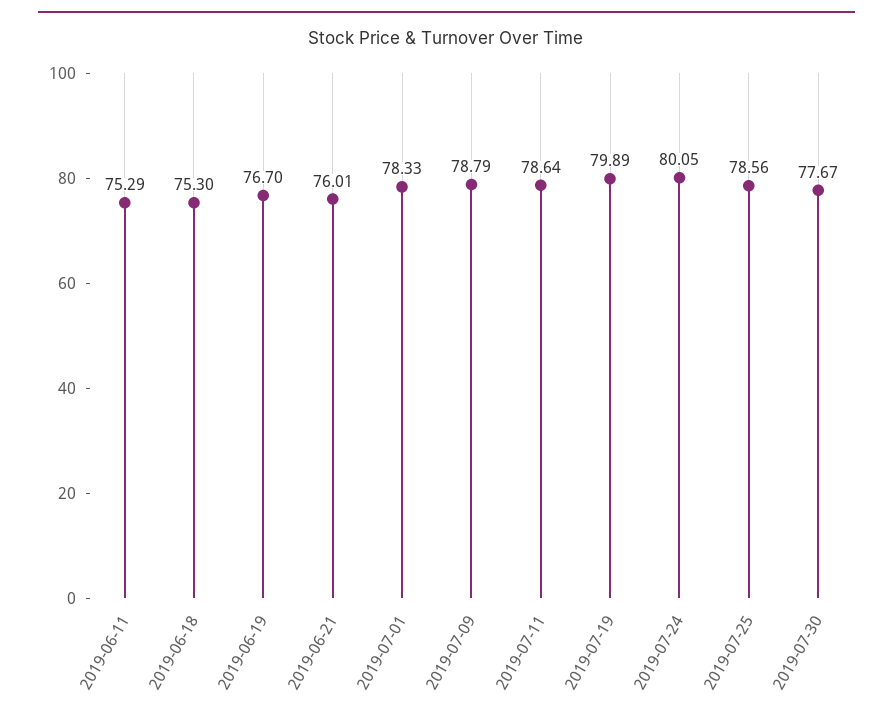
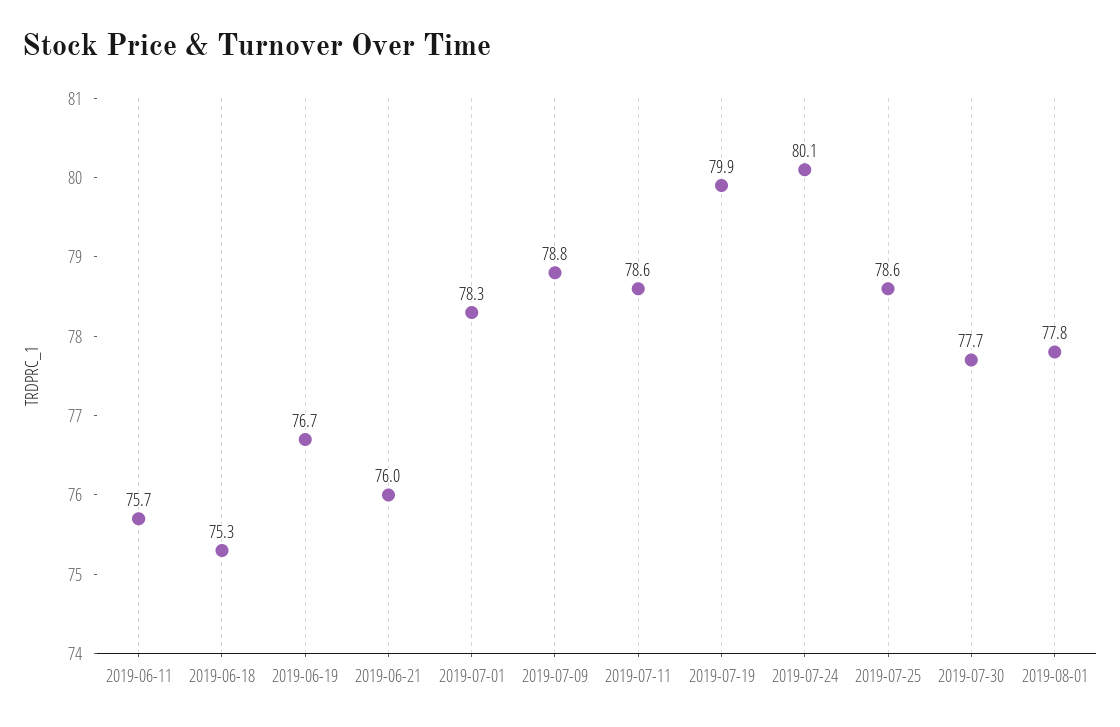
2019-06-11: 75.29 -> 75.7
2019-08-01: none -> 77.8

